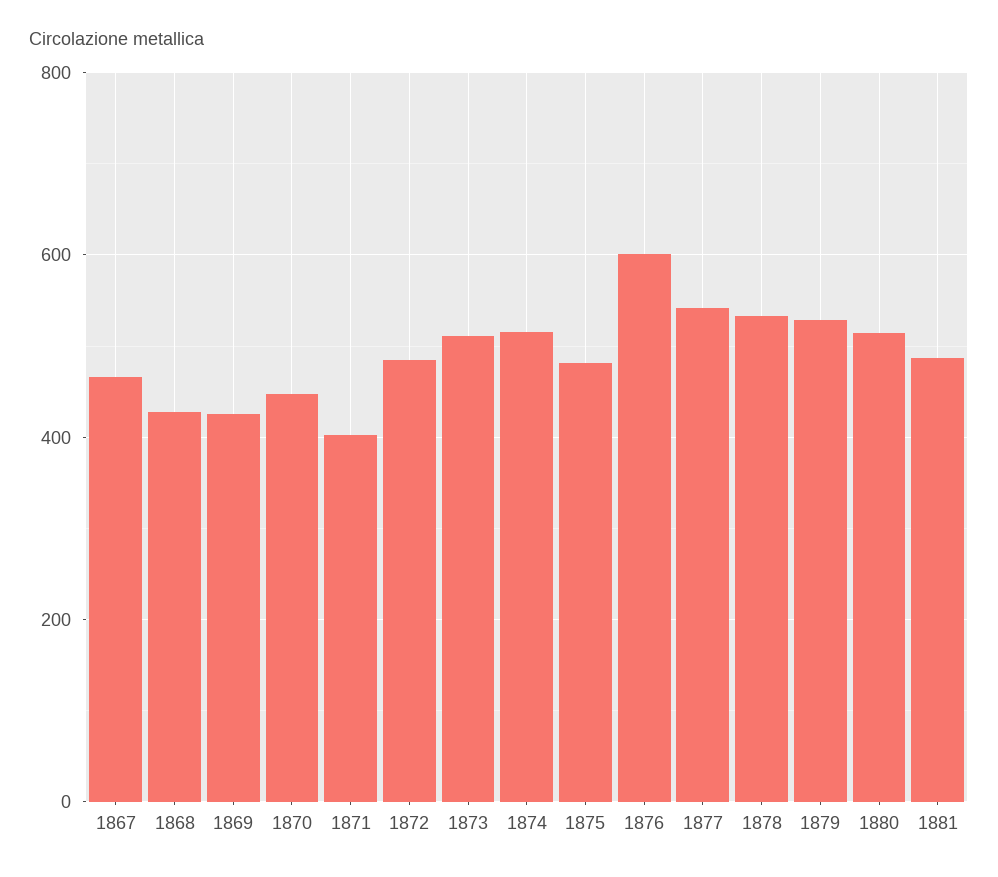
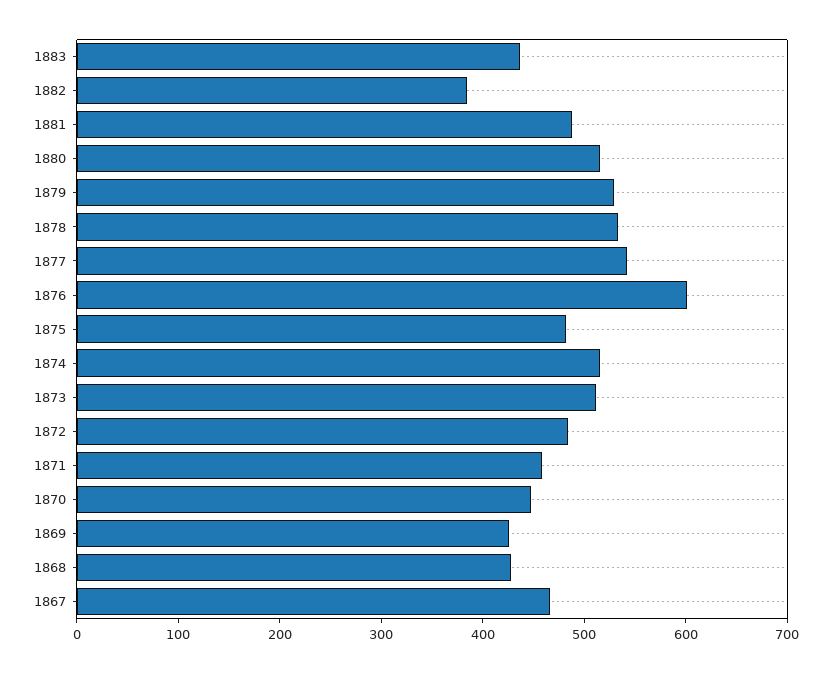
1871: 400 -> 460
1883: none -> 440
1882: none -> 380

